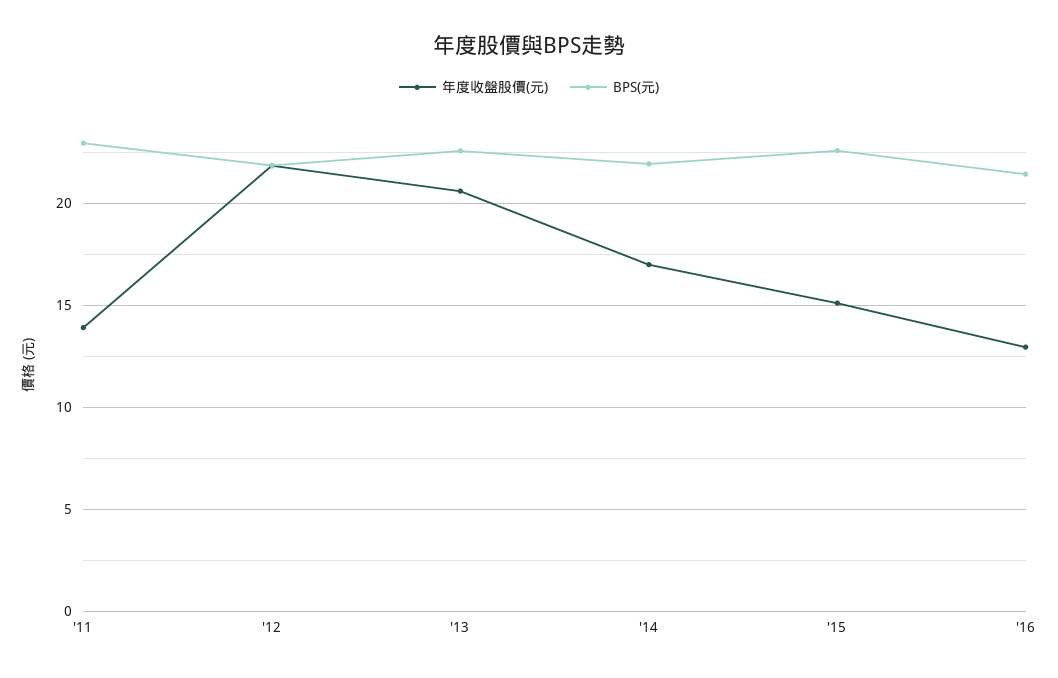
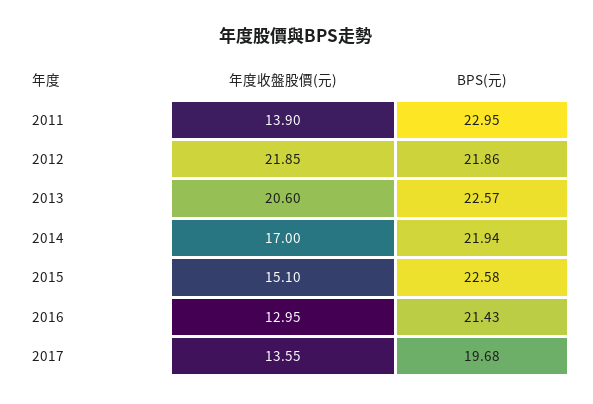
年度收盤股價(元), 2017: none -> 13.55
BPS(元), 2017: none -> 19.68

